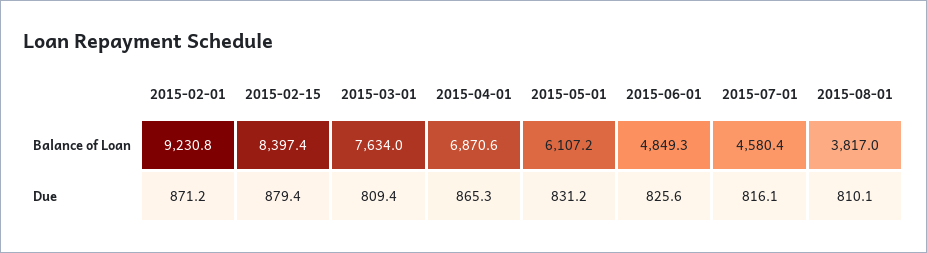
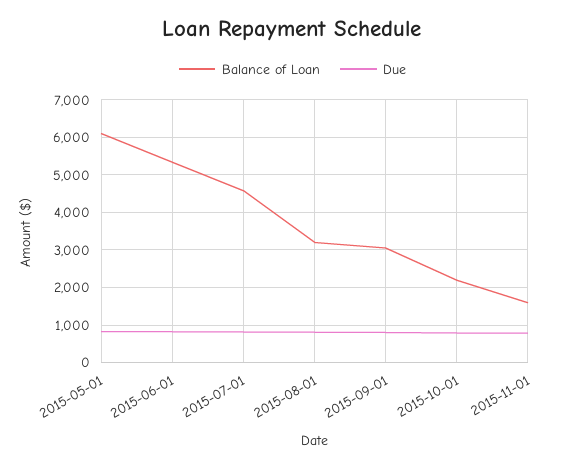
Balance of Loan, 2015-02-01: 9230.8 -> none
Balance of Loan, 2015-02-15: 8397.4 -> none
Balance of Loan, 2015-03-01: 7634 -> none
Balance of Loan, 2015-04-01: 6870.6 -> none
Balance of Loan, 2015-06-01: 4849.3 -> 5400
Balance of Loan, 2015-08-01: 3817 -> 3200
Due, 2015-02-01: 871.2 -> none
Due, 2015-02-15: 879.4 -> none
Due, 2015-03-01: 809.4 -> none
Due, 2015-04-01: 865.3 -> none
Balance of Loan, 2015-09-01: none -> 3000
Due, 2015-09-01: none -> 800
Balance of Loan, 2015-10-01: none -> 2200
Due, 2015-10-01: none -> 800
Balance of Loan, 2015-11-01: none -> 1600
Due, 2015-11-01: none -> 800

